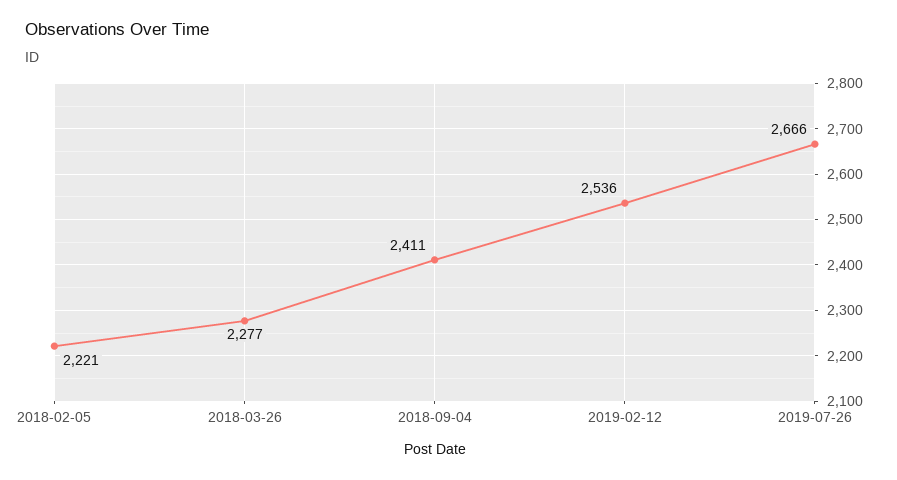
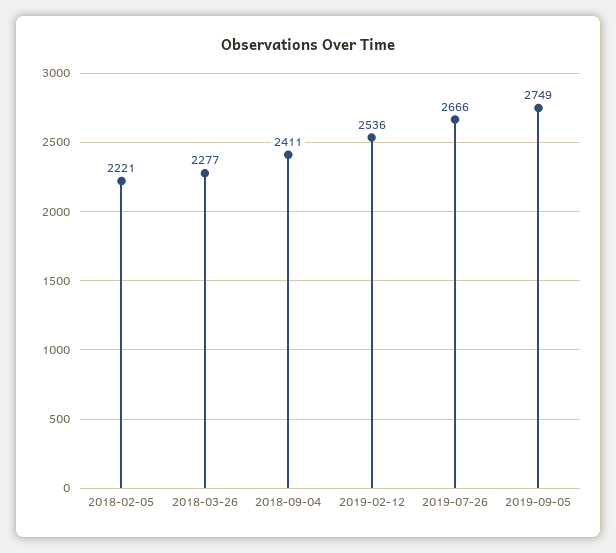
2019-09-05: none -> 2749

